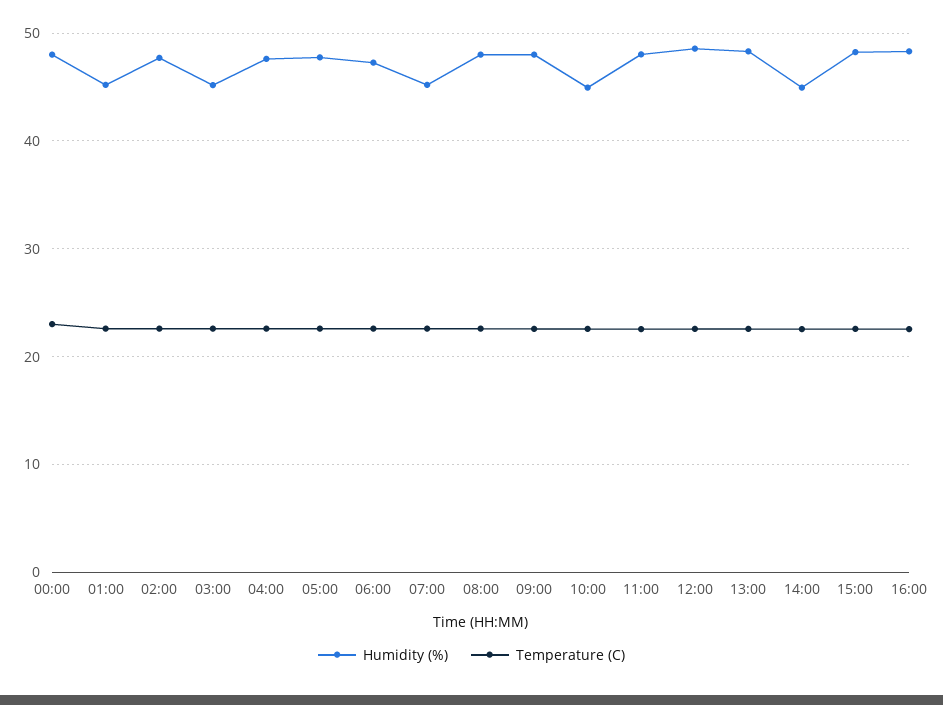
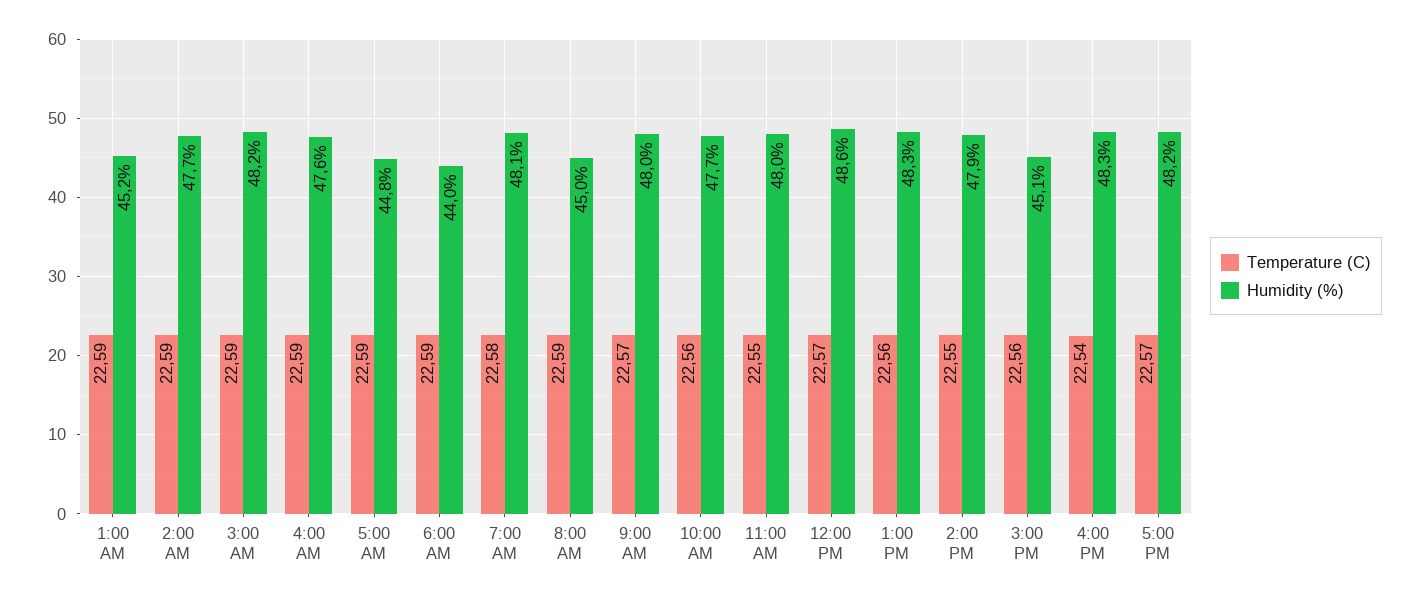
Humidity (%), 00:00: 48 -> none
Temperature (C), 00:00: 23 -> none
Humidity (%), 03:00: 45 -> 48.2
Humidity (%), 05:00: 48 -> 44.8
Humidity (%), 06:00: 47 -> 44
Humidity (%), 07:00: 45 -> 48.1
Humidity (%), 08:00: 48 -> 45
Humidity (%), 10:00: 45 -> 47.7
Humidity (%), 14:00: 45 -> 47.9
Humidity (%), 15:00: 48 -> 45.1
Temperature (C), 5:00 PM: none -> 22.57
Humidity (%), 5:00 PM: none -> 48.2

